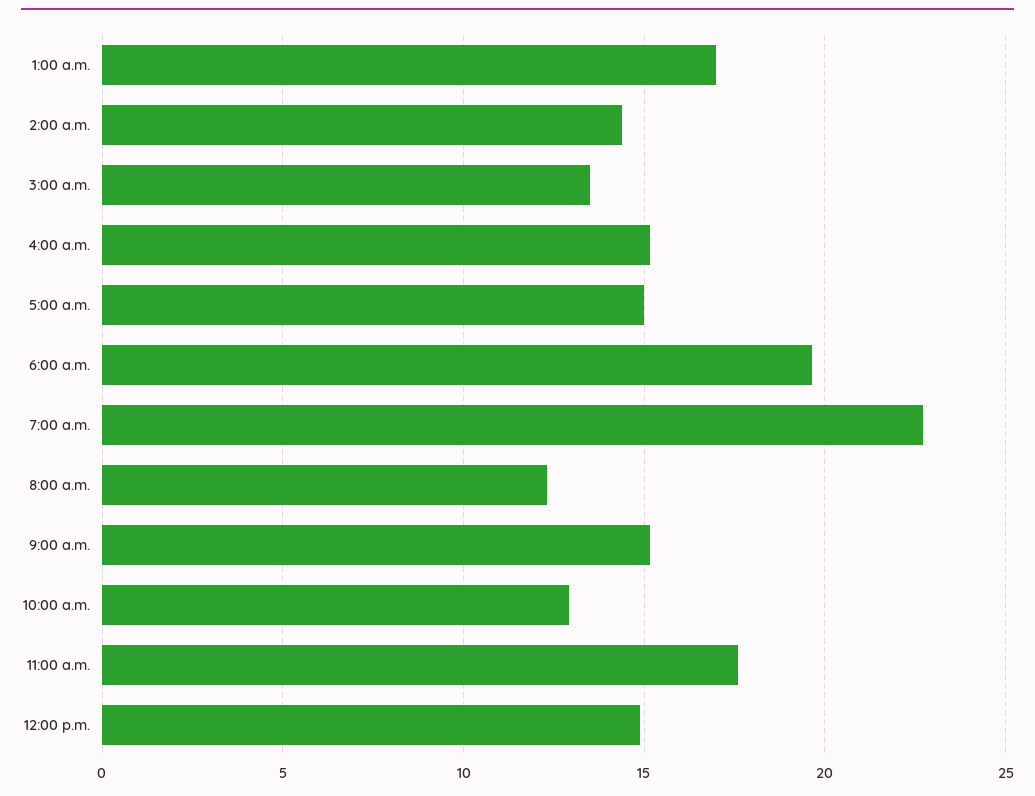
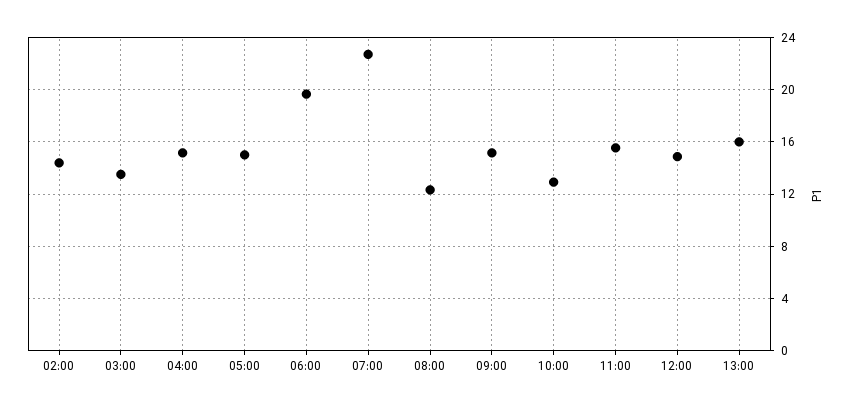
1:00 a.m.: 17 -> none
11:00 a.m.: 17.5 -> 15.5
13:00: none -> 16

